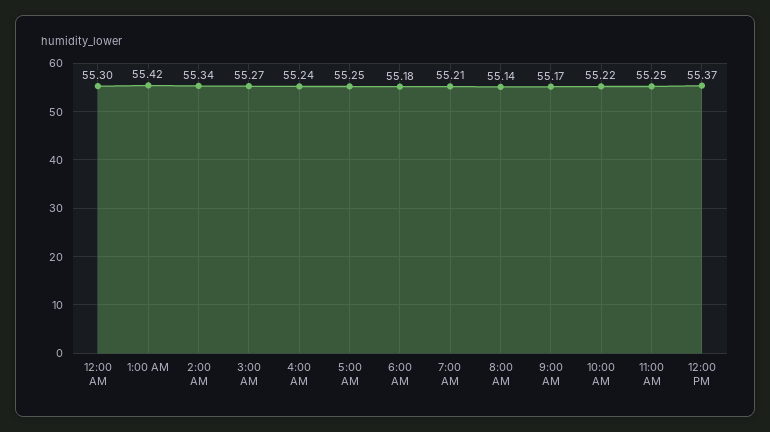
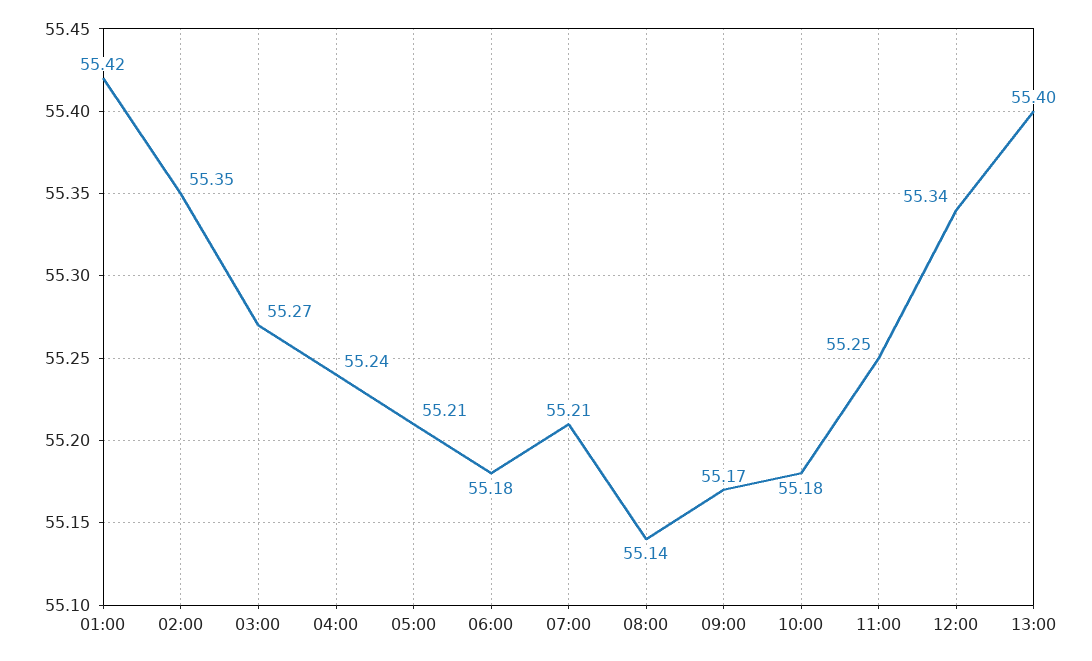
12:00 AM: 55.3 -> none
2:00 AM: 55.34 -> 55.35
5:00 AM: 55.25 -> 55.21
10:00 AM: 55.22 -> 55.18
12:00 PM: 55.37 -> 55.34
13:00: none -> 55.4

